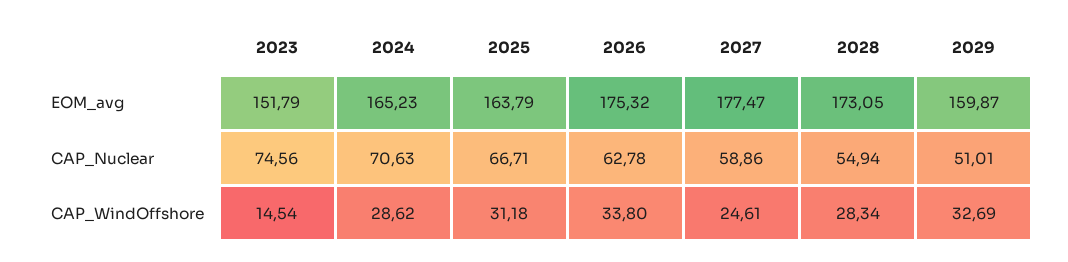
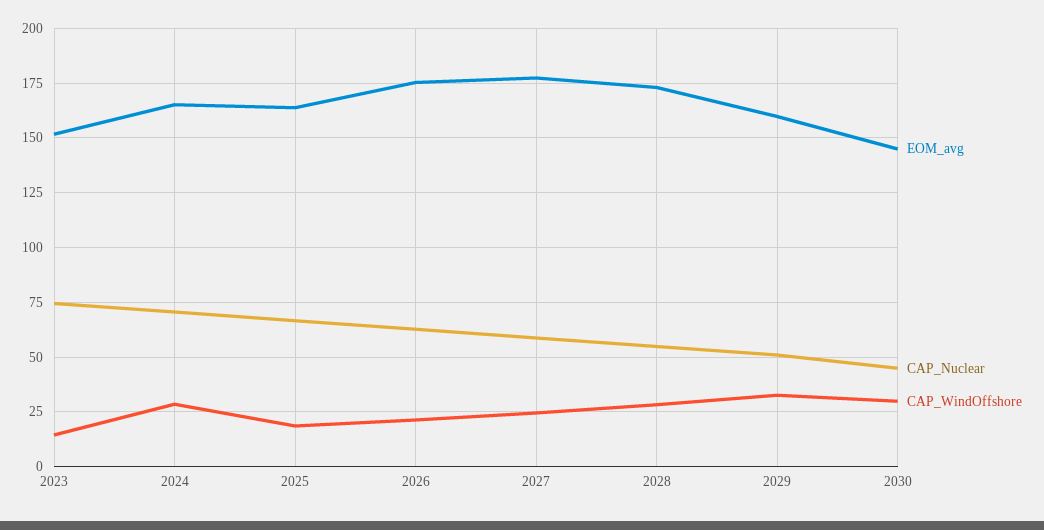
CAP_WindOffshore, 2025: 31.18 -> 20
CAP_WindOffshore, 2026: 33.8 -> 20
EOM_avg, 2030: none -> 145
CAP_Nuclear, 2030: none -> 45
CAP_WindOffshore, 2030: none -> 30

